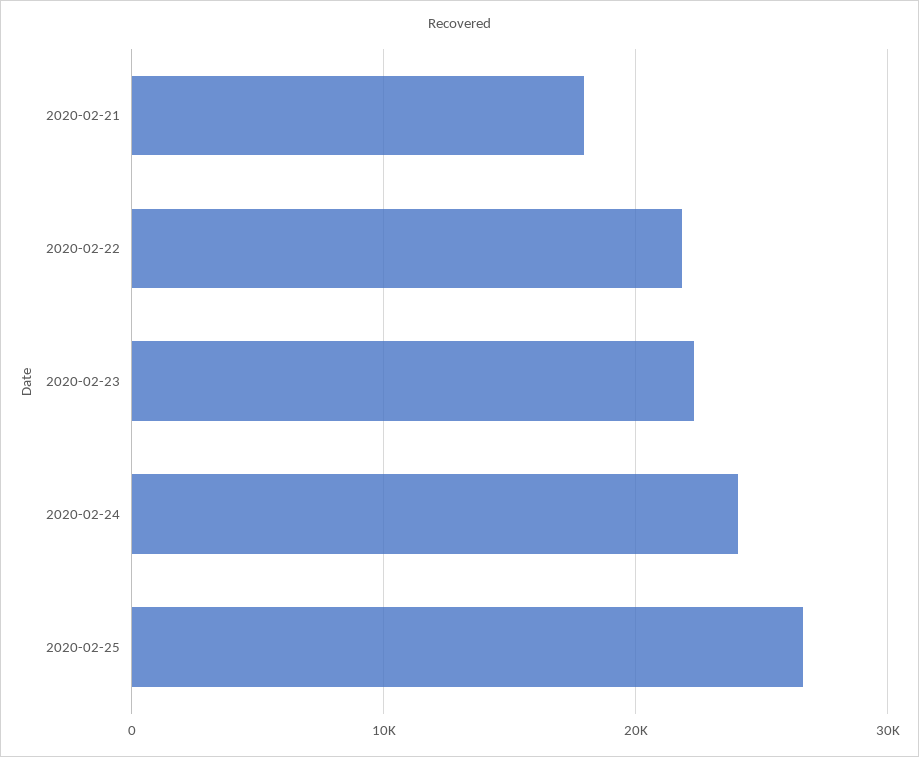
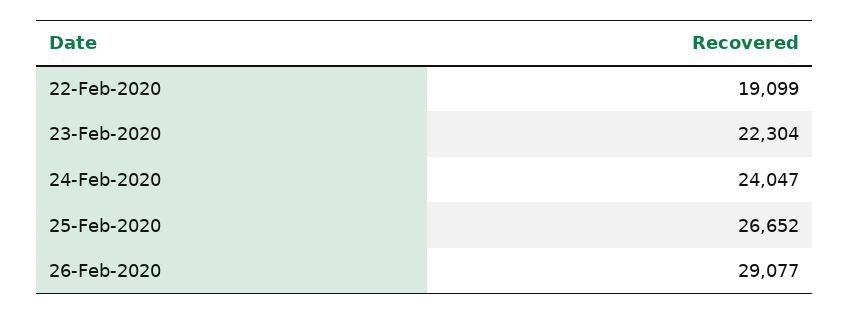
2020-02-21: 18000 -> none
2020-02-22: 22000 -> 19099
26-Feb-2020: none -> 29077

